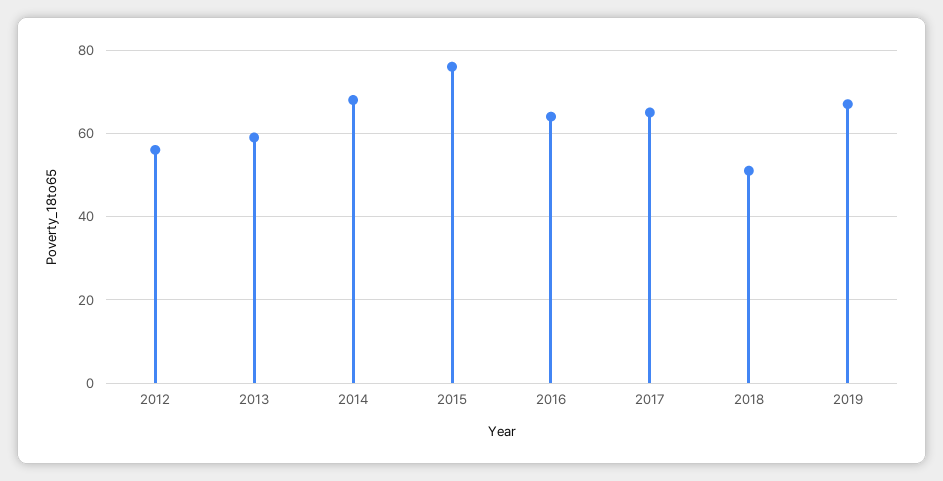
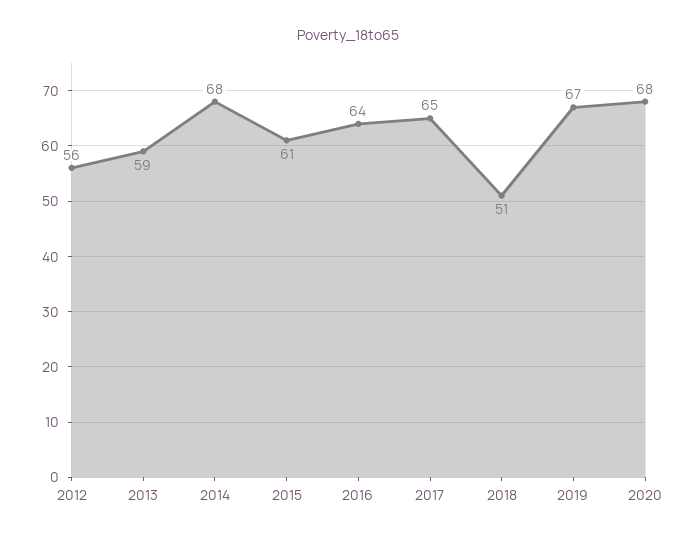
2015: 75 -> 61
2020: none -> 68

